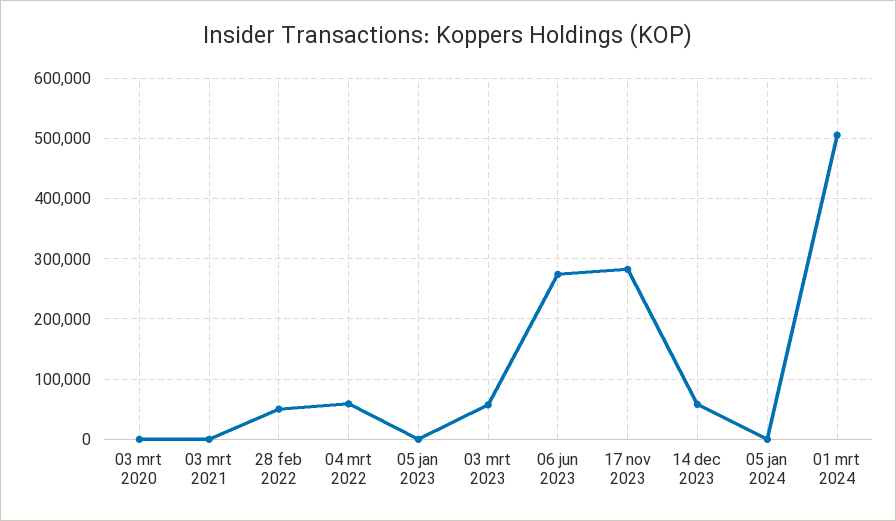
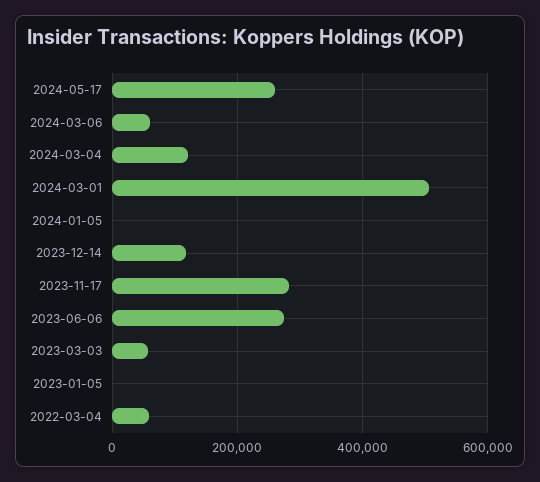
03 mrt 2020: 0 -> none
03 mrt 2021: 0 -> none
28 feb 2022: 50000 -> none
14 dec 2023: 60000 -> 120000
2024-05-17: none -> 260000
2024-03-06: none -> 60000
2024-03-04: none -> 120000

